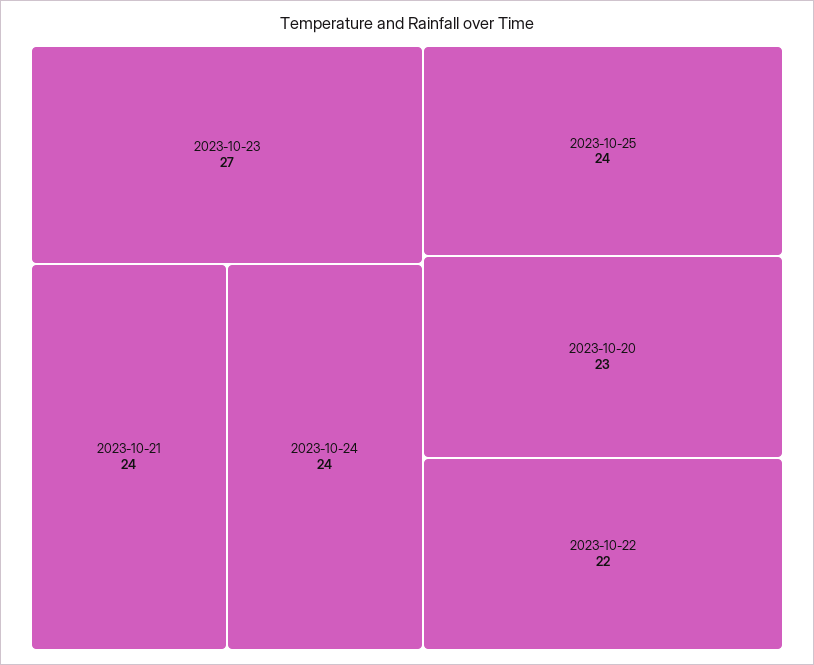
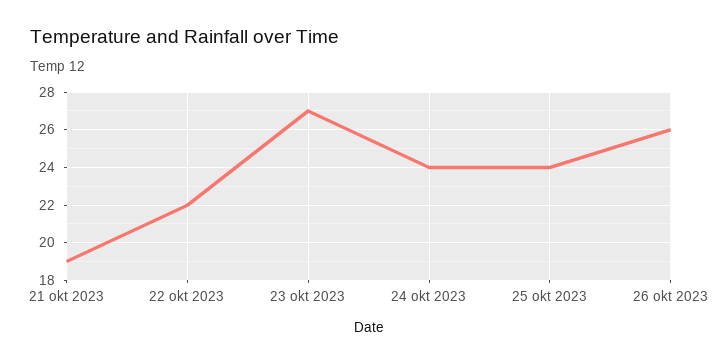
2023-10-21: 24 -> 19
2023-10-20: 23 -> none
26 okt 2023: none -> 26

